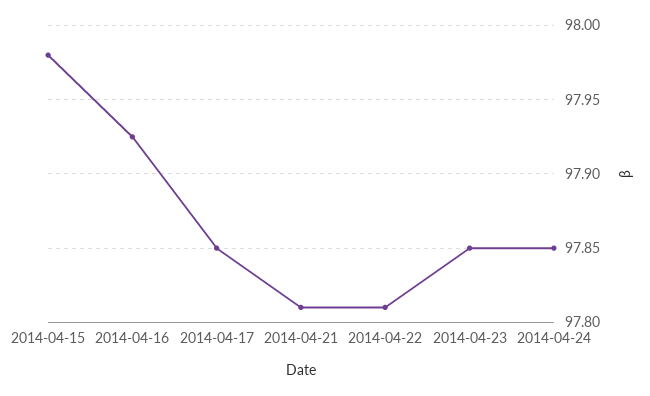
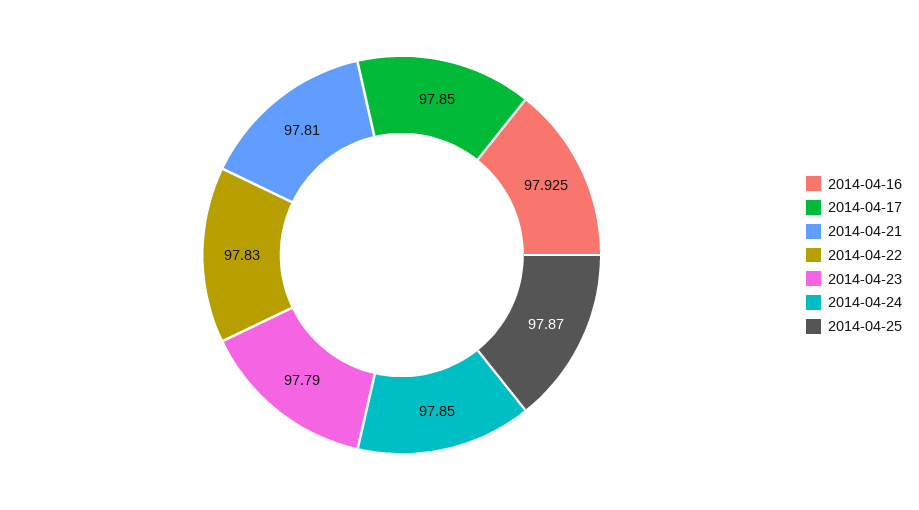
2014-04-15: 97.98 -> none
2014-04-22: 97.81 -> 97.83
2014-04-23: 97.85 -> 97.79
2014-04-25: none -> 97.87

